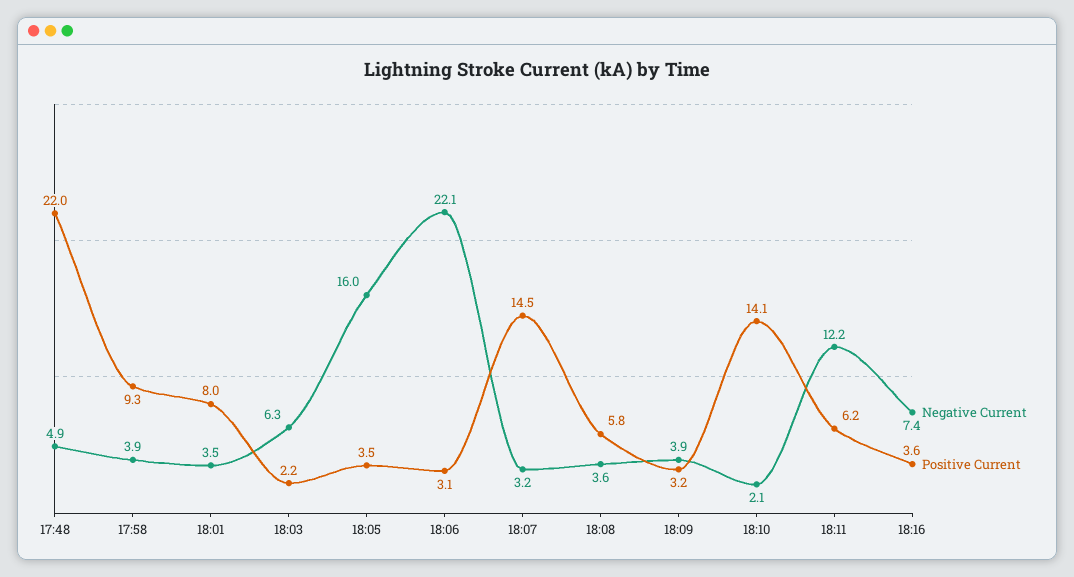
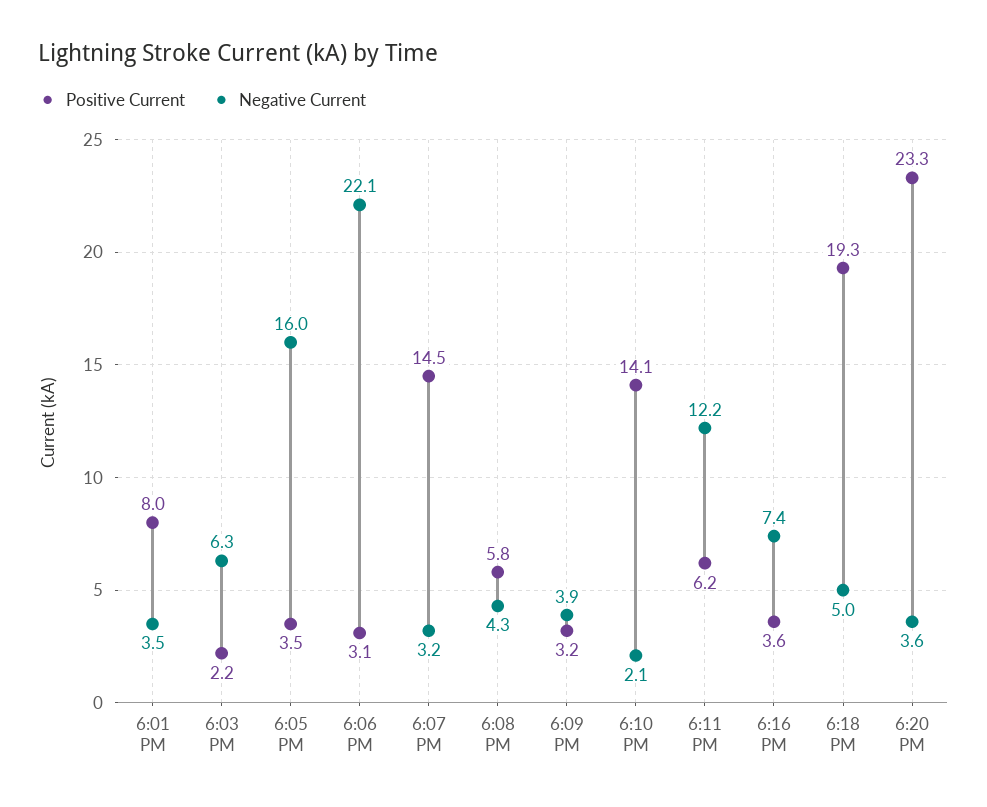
Negative Current, 17:48: 4.9 -> none
Positive Current, 17:48: 22 -> none
Negative Current, 17:58: 3.9 -> none
Positive Current, 17:58: 9.3 -> none
Negative Current, 18:08: 3.6 -> 4.3
Positive Current, 6:18 PM: none -> 19.3
Negative Current, 6:18 PM: none -> 5
Positive Current, 6:20 PM: none -> 23.3
Negative Current, 6:20 PM: none -> 3.6

